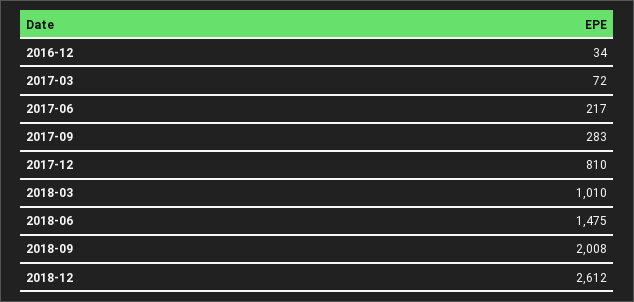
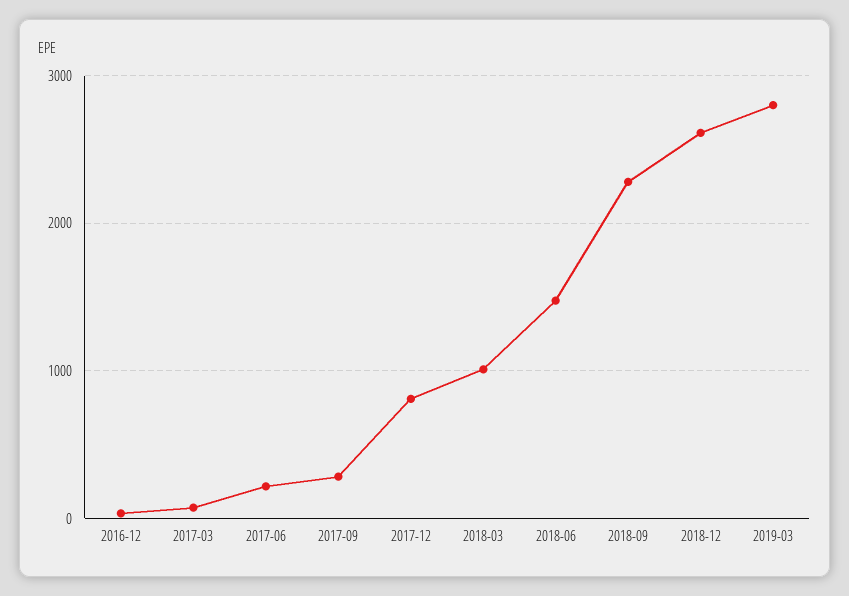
2018-09: 2008 -> 2300
2019-03: none -> 2800

